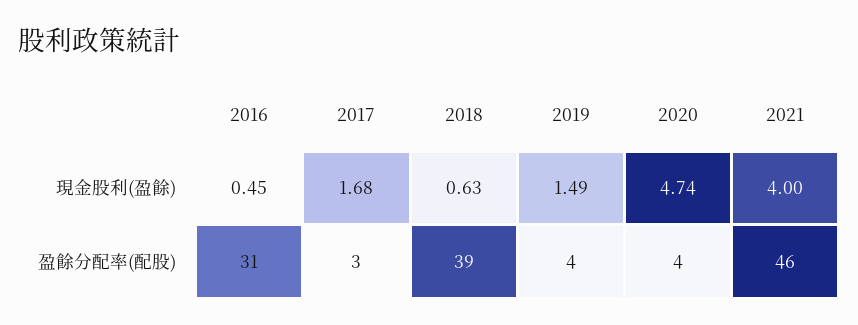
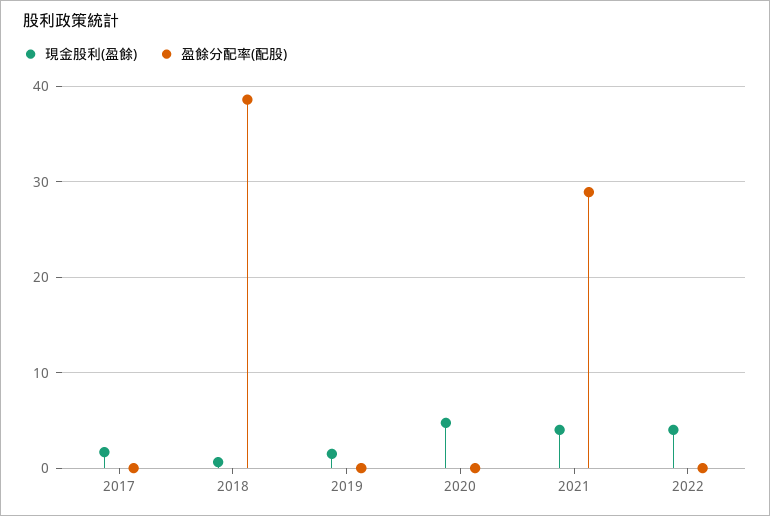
現金股利(盈餘), 2016: 0.45 -> none
盈餘分配率(配股), 2016: 31 -> none
盈餘分配率(配股), 2017: 3 -> 0
盈餘分配率(配股), 2019: 4 -> 0
盈餘分配率(配股), 2020: 4 -> 0
盈餘分配率(配股), 2021: 46 -> 29
現金股利(盈餘), 2022: none -> 4
盈餘分配率(配股), 2022: none -> 0

